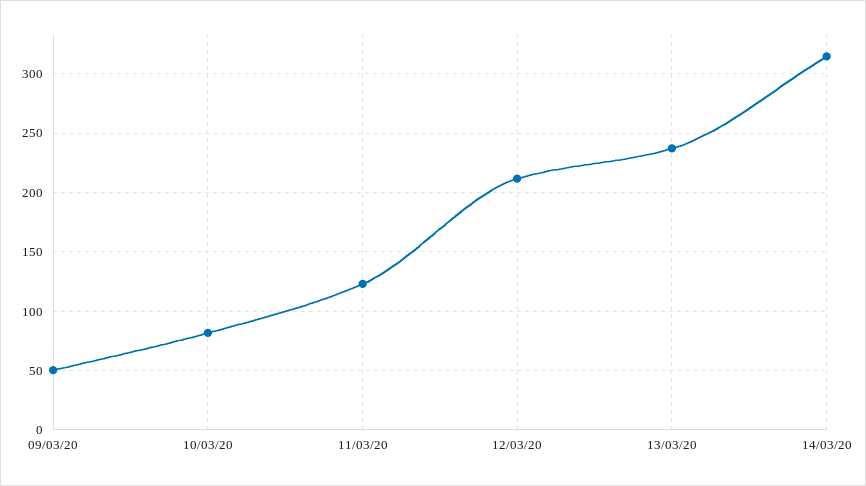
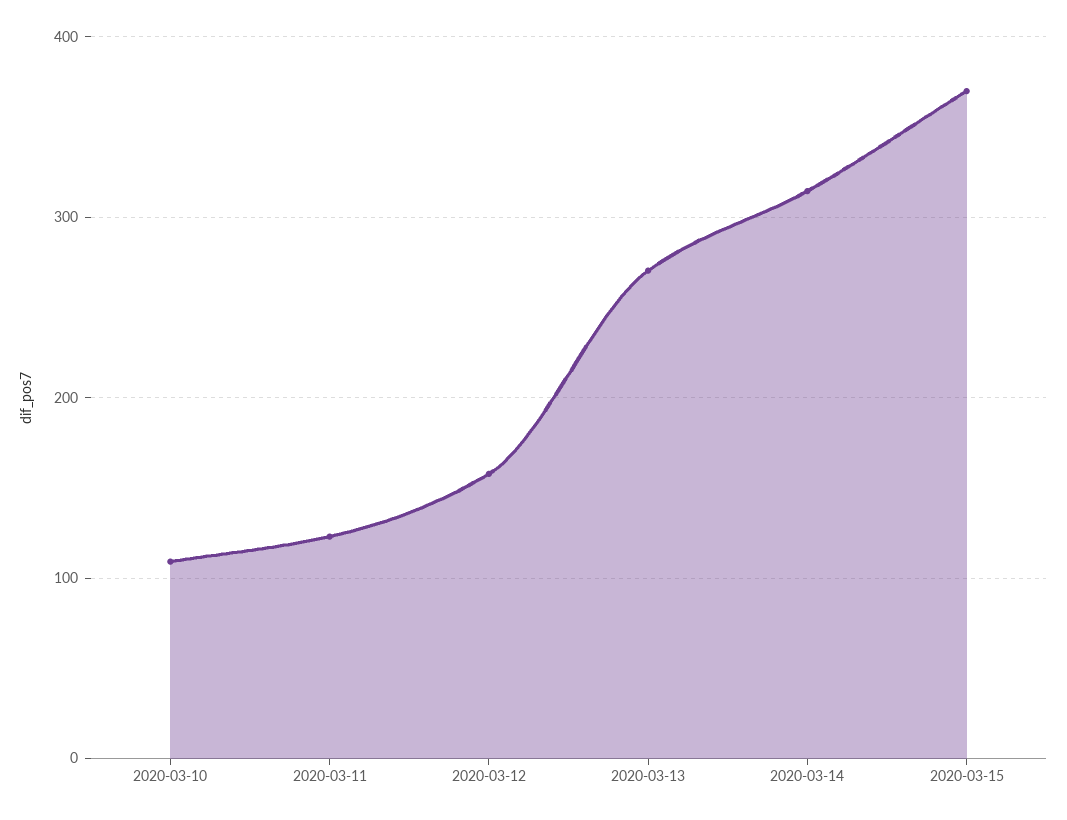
09/03/20: 50 -> none
10/03/20: 80 -> 110
12/03/20: 210 -> 160
13/03/20: 240 -> 270
2020-03-15: none -> 370

